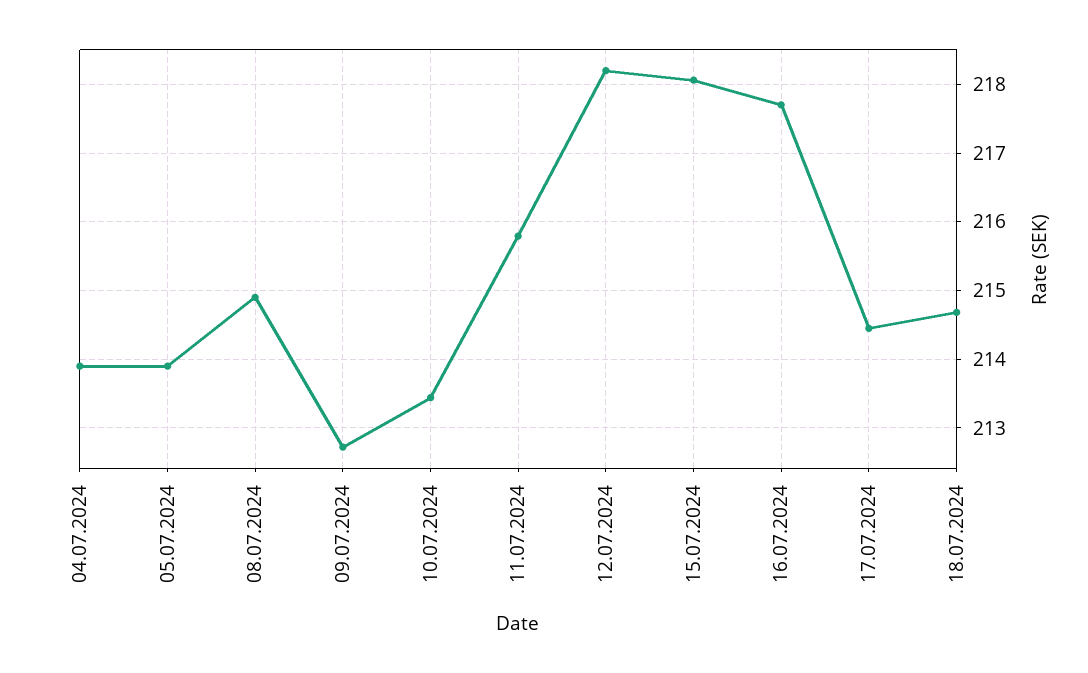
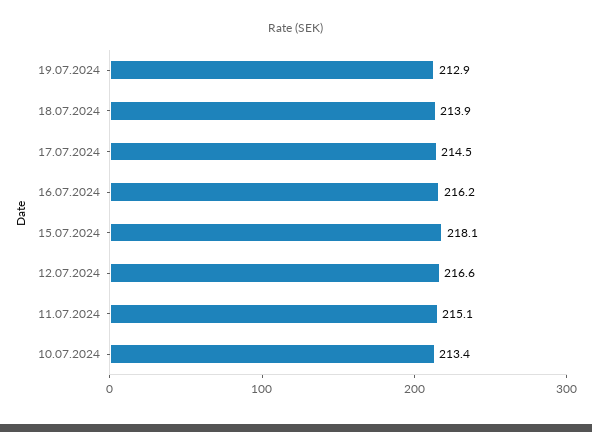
04.07.2024: 213.9 -> none
05.07.2024: 213.9 -> none
08.07.2024: 214.9 -> none
09.07.2024: 212.7 -> none
11.07.2024: 215.8 -> 215.1
12.07.2024: 218.2 -> 216.6
16.07.2024: 217.7 -> 216.2
18.07.2024: 214.7 -> 213.9
19.07.2024: none -> 212.9

